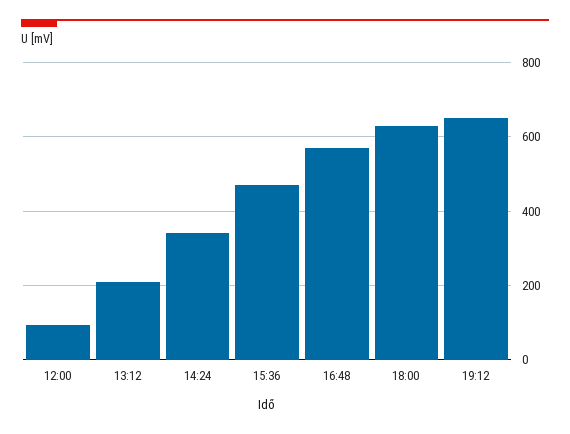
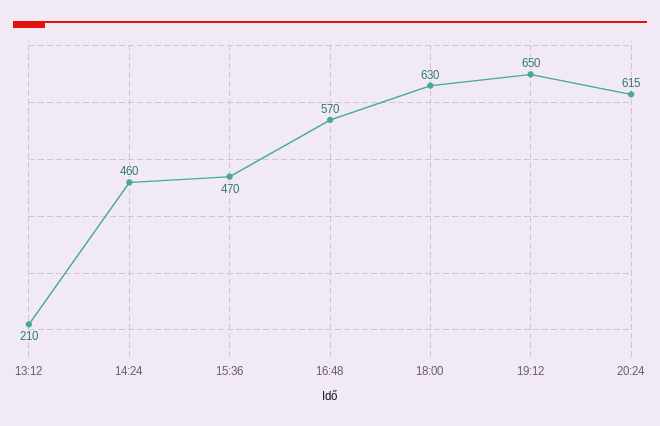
12:00: 100 -> none
14:24: 340 -> 460
20:24: none -> 615

